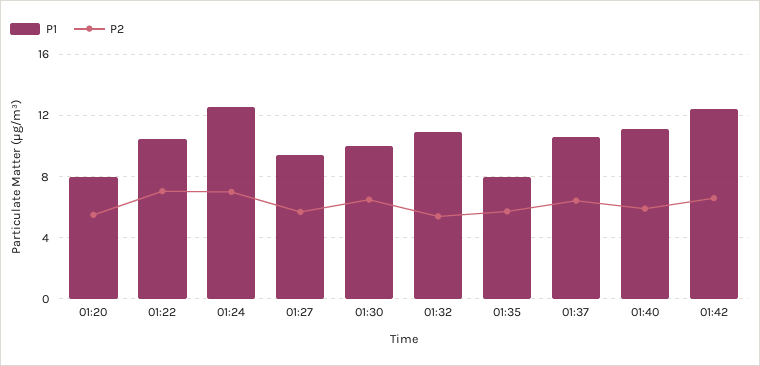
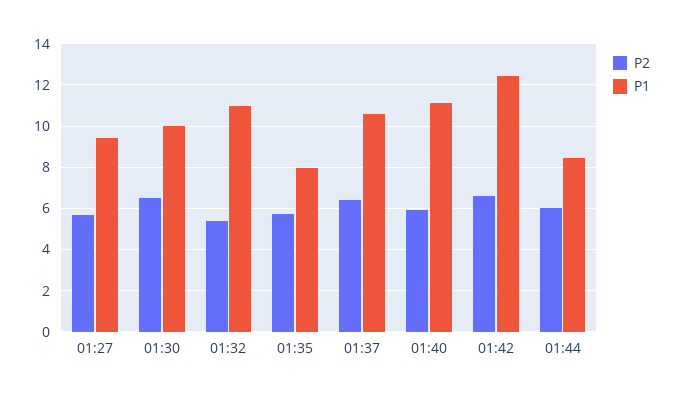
P1, 01:20: 8 -> none
P2, 01:20: 5.5 -> none
P1, 01:22: 10.5 -> none
P2, 01:22: 7 -> none
P1, 01:24: 12.5 -> none
P2, 01:24: 7 -> none
P2, 01:44: none -> 6
P1, 01:44: none -> 8.5

